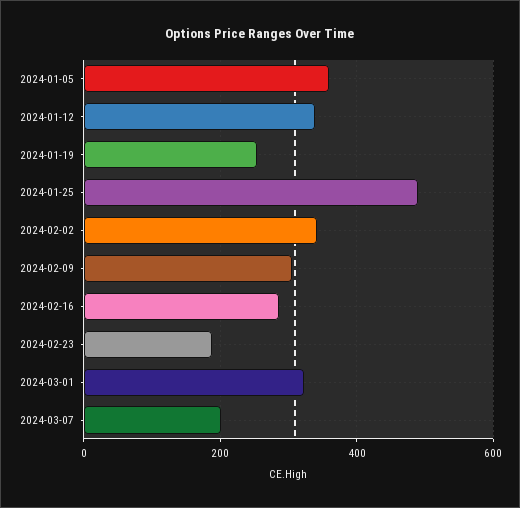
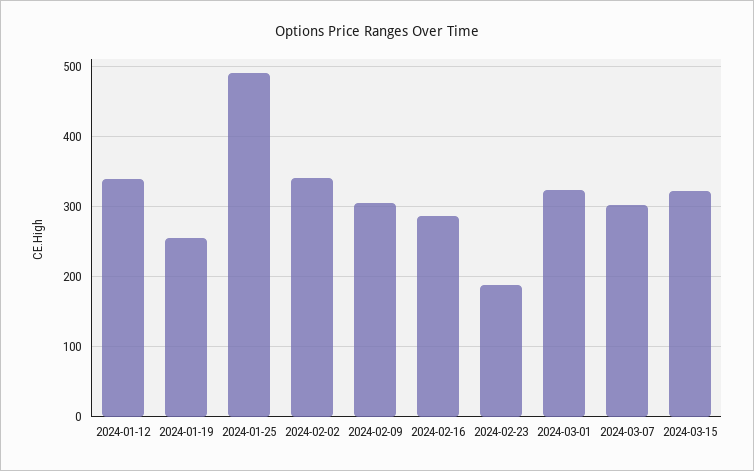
2024-01-05: 360 -> none
2024-03-07: 200 -> 300
2024-03-15: none -> 320

